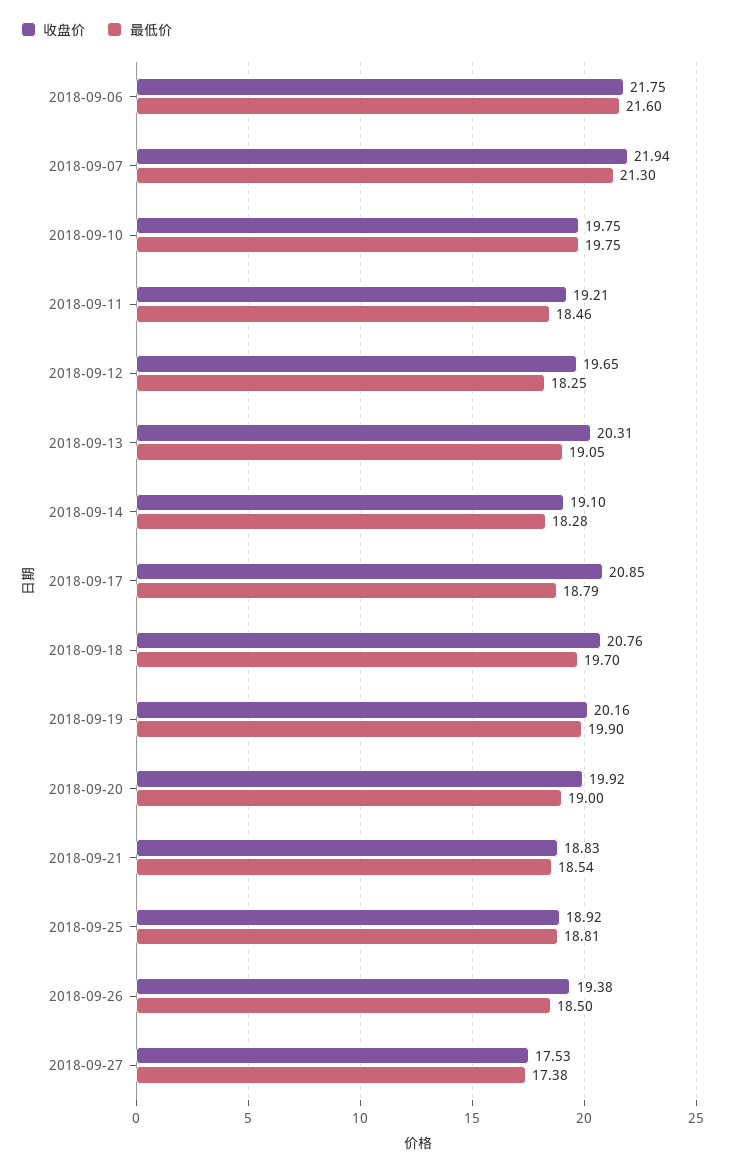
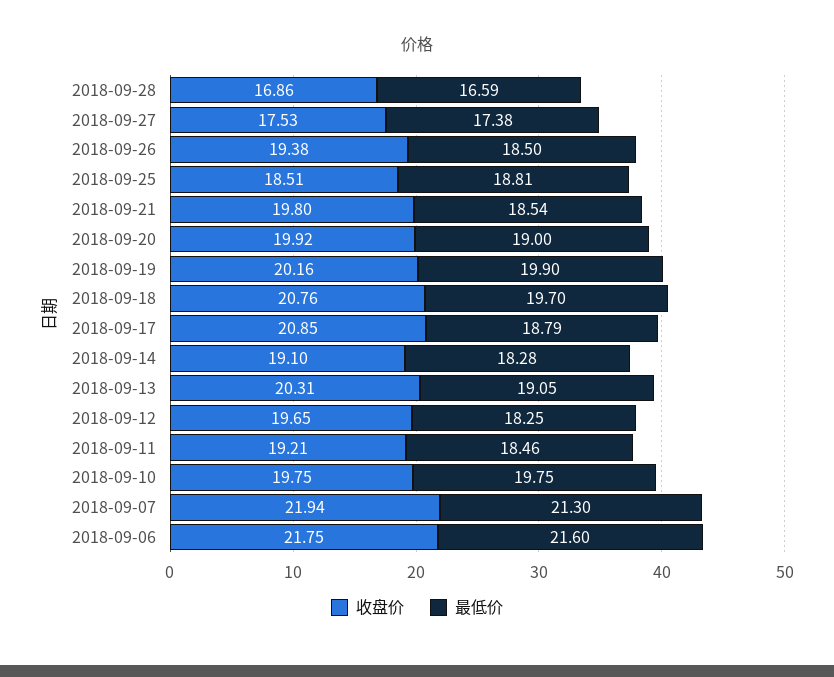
收盘价, 2018-09-21: 18.83 -> 19.8
收盘价, 2018-09-25: 18.92 -> 18.51
收盘价, 2018-09-28: none -> 16.86
最低价, 2018-09-28: none -> 16.59

